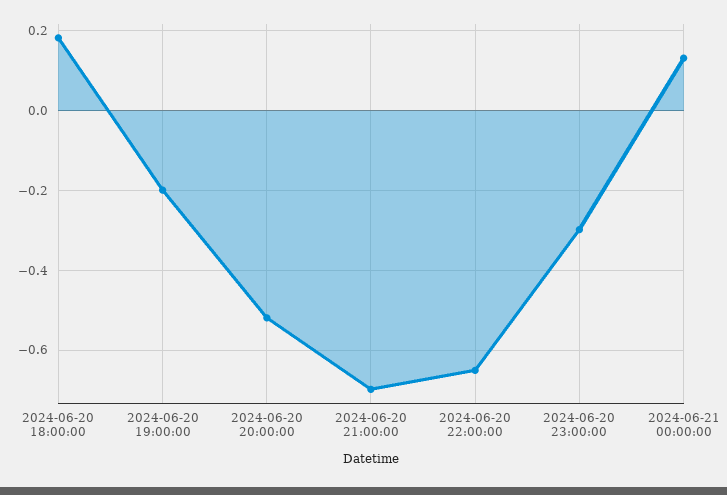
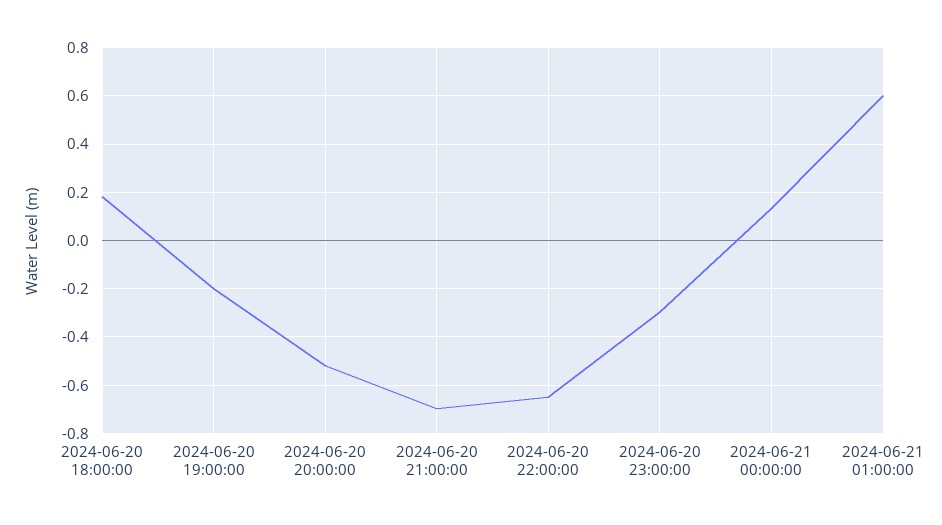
2024-06-21 01:00:00: none -> 0.6

